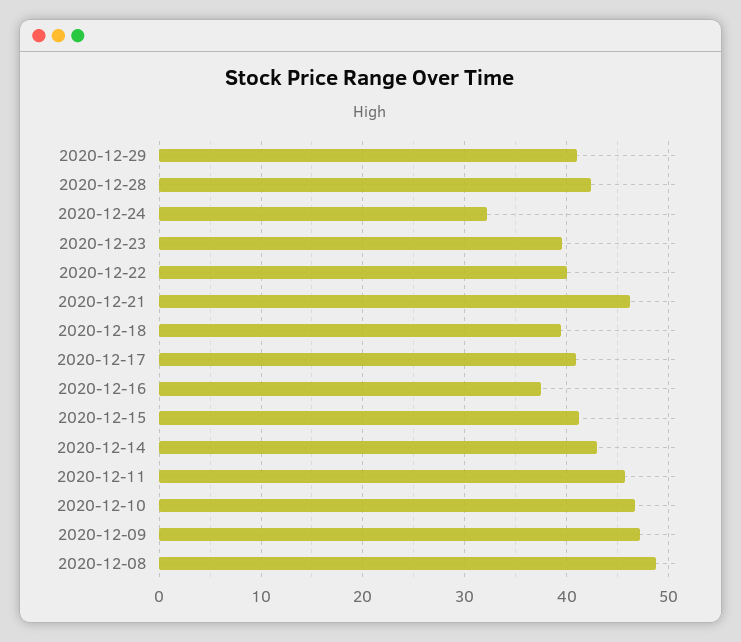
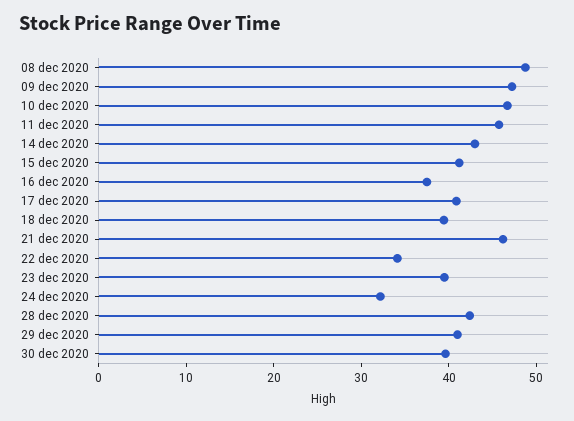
2020-12-22: 40 -> 34
30 dec 2020: none -> 40

